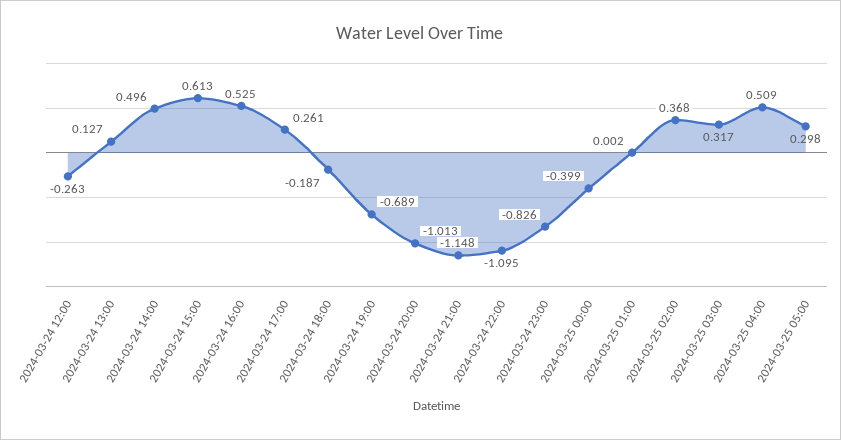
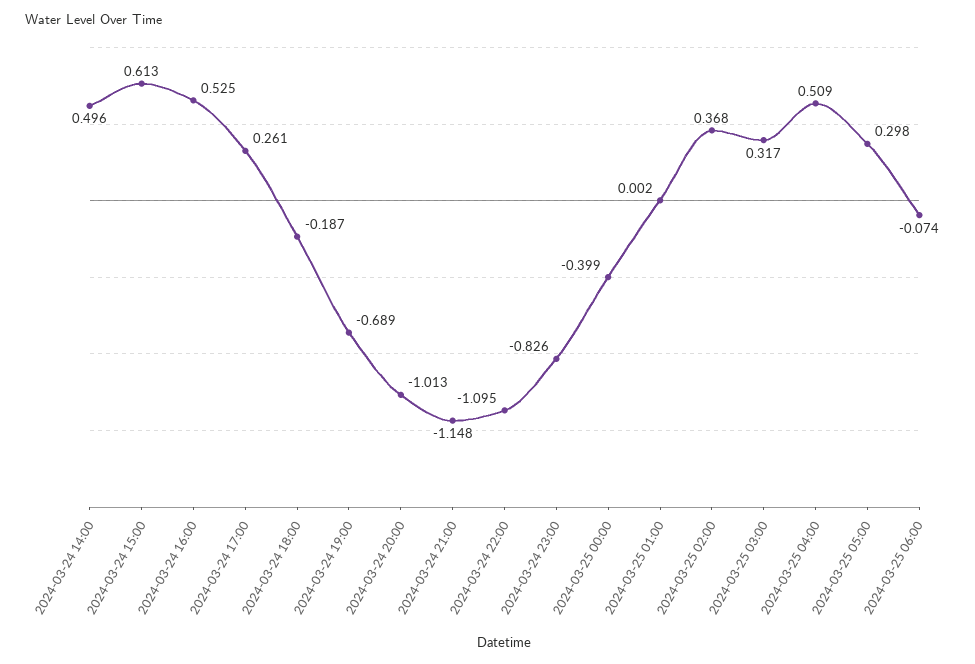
2024-03-24 12:00: -0.263 -> none
2024-03-24 13:00: 0.127 -> none
2024-03-25 06:00: none -> -0.074

